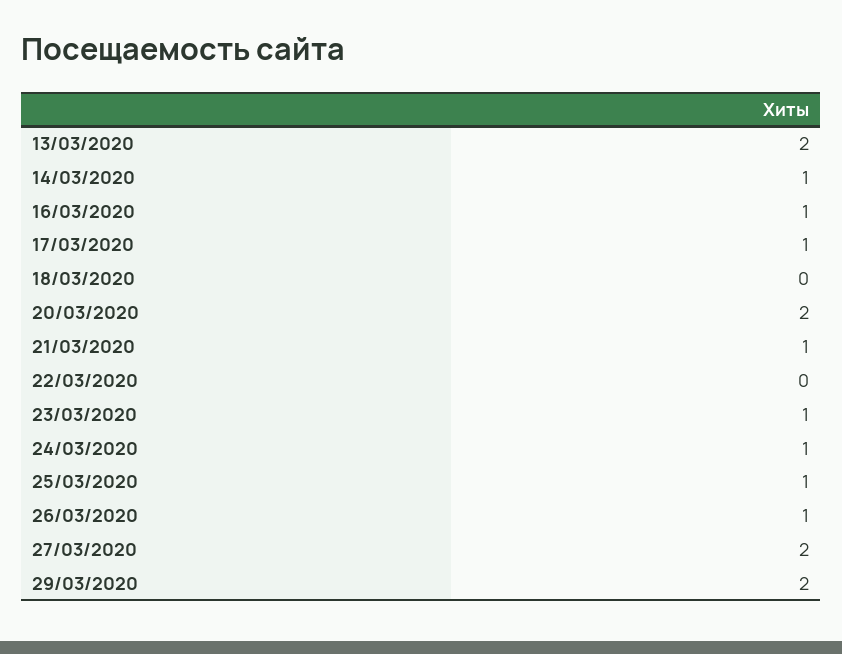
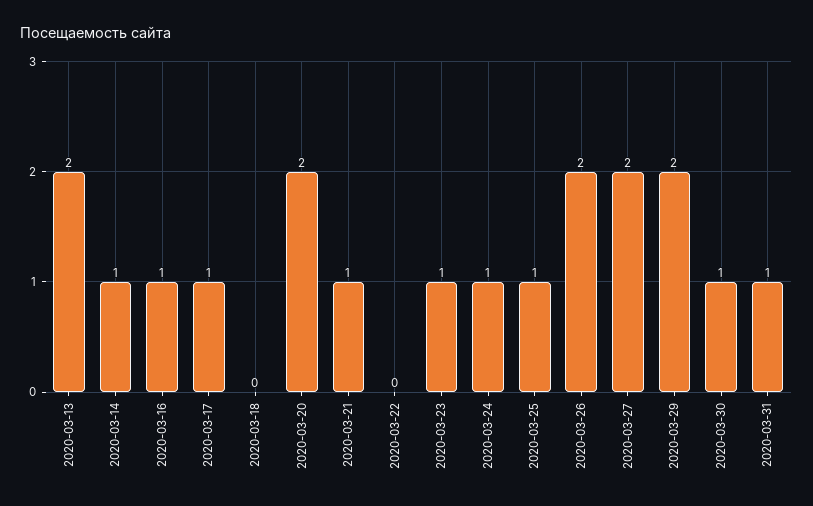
26/03/2020: 1 -> 2
2020-03-30: none -> 1
2020-03-31: none -> 1

